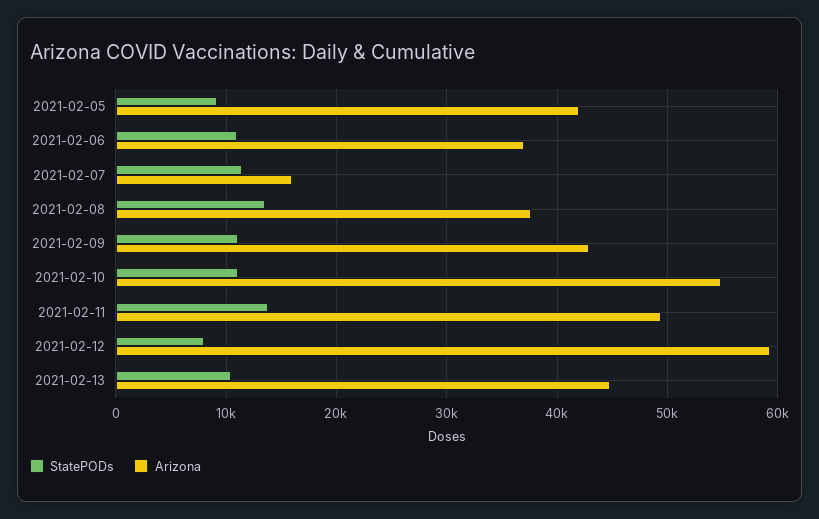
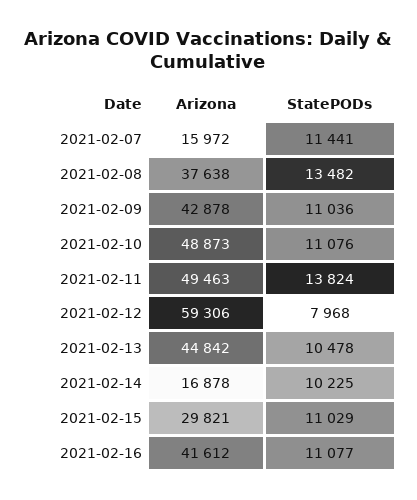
StatePODs, 2021-02-05: 9000 -> none
Arizona, 2021-02-05: 42000 -> none
StatePODs, 2021-02-06: 11000 -> none
Arizona, 2021-02-06: 37000 -> none
Arizona, 2021-02-10: 55000 -> 48873
Arizona, 2021-02-14: none -> 16878
StatePODs, 2021-02-14: none -> 10225
Arizona, 2021-02-15: none -> 29821
StatePODs, 2021-02-15: none -> 11029
Arizona, 2021-02-16: none -> 41612
StatePODs, 2021-02-16: none -> 11077

